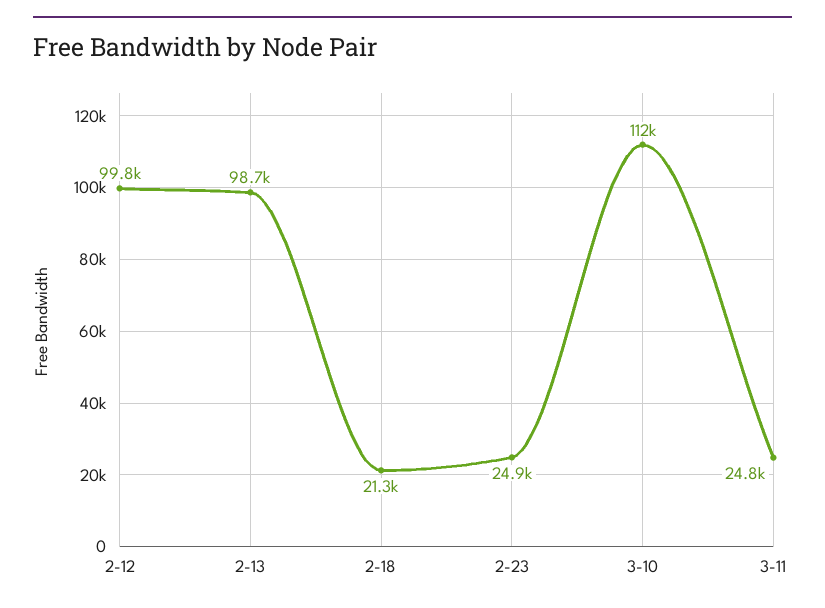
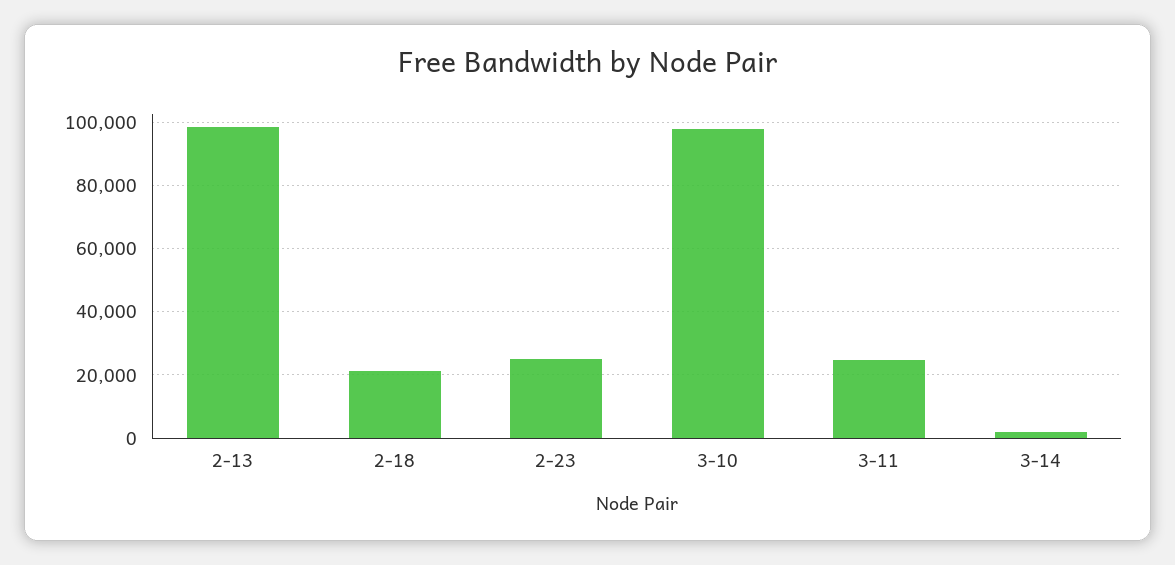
2-12: 99800 -> none
3-10: 112000 -> 98000
3-14: none -> 2000

